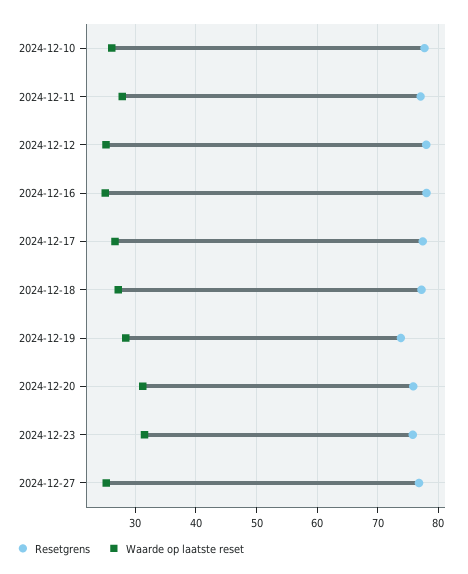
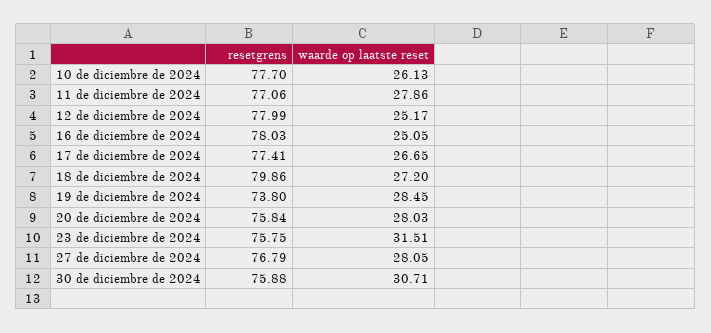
Resetgrens, 2024-12-18: 77 -> 79.86
Waarde op laatste reset, 2024-12-20: 31 -> 28.03
Waarde op laatste reset, 2024-12-27: 25 -> 28.05
Resetgrens, 30 de diciembre de 2024: none -> 75.88
Waarde op laatste reset, 30 de diciembre de 2024: none -> 30.71

